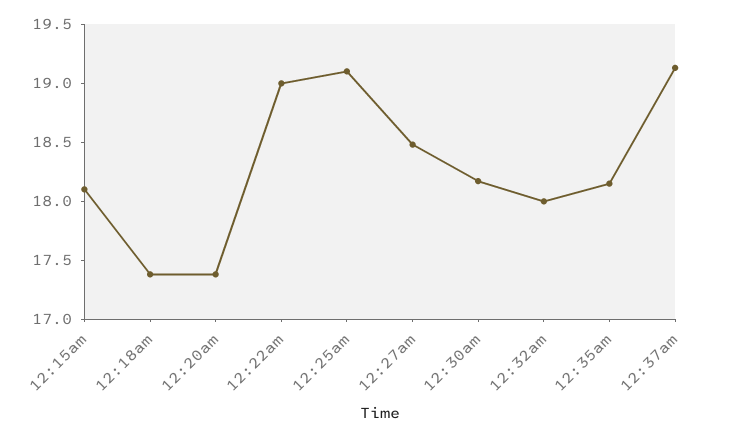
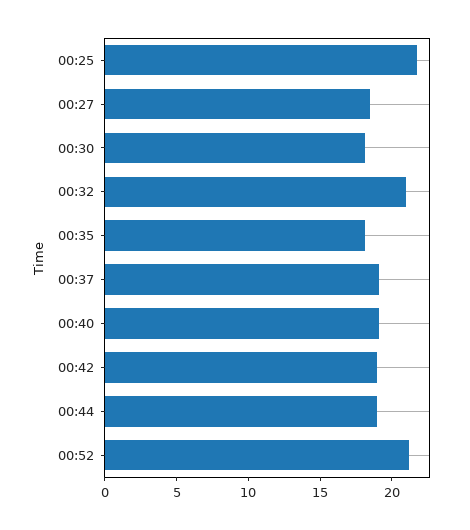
12:15am: 18.1 -> none
12:18am: 17.4 -> none
12:20am: 17.4 -> none
12:22am: 19 -> none
12:25am: 19.1 -> 22
12:32am: 18 -> 21
00:40: none -> 19
00:42: none -> 19
00:44: none -> 19
00:52: none -> 21

